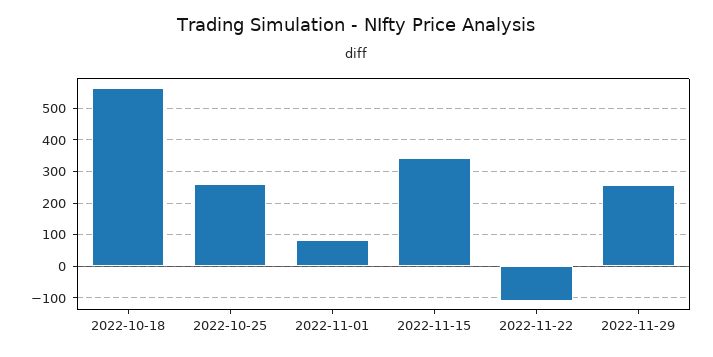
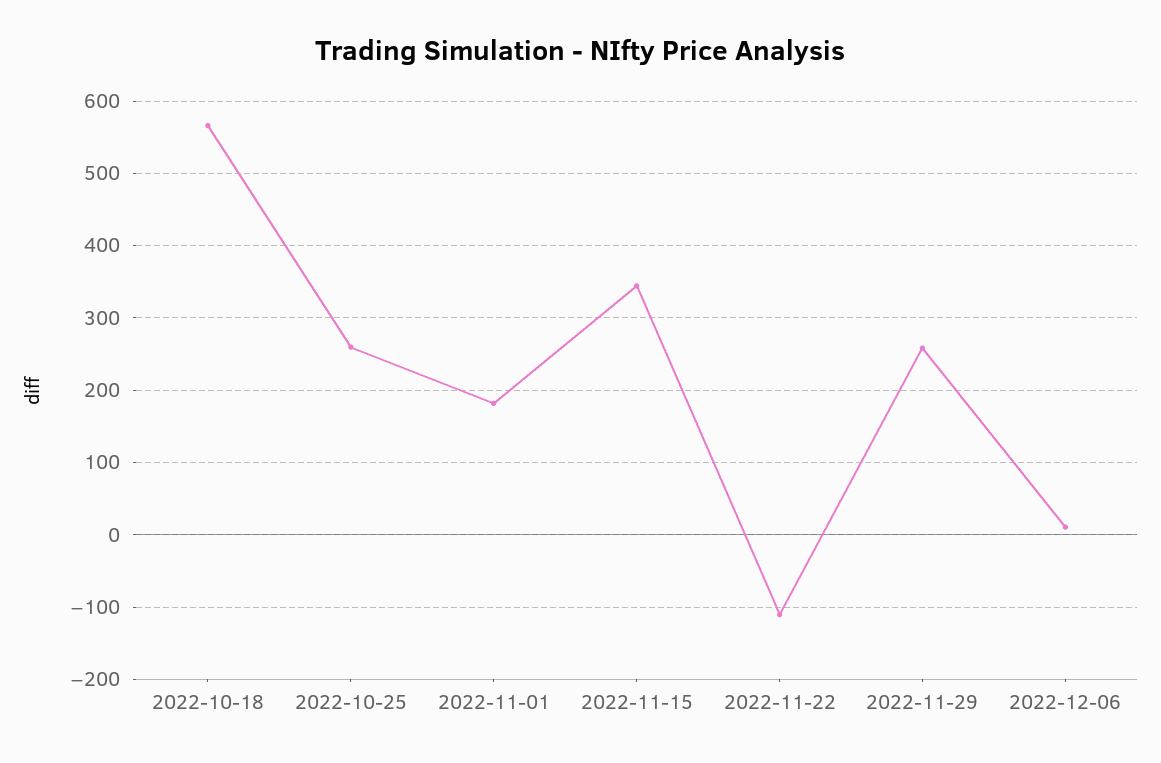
2022-11-01: 80 -> 180
2022-12-06: none -> 10

